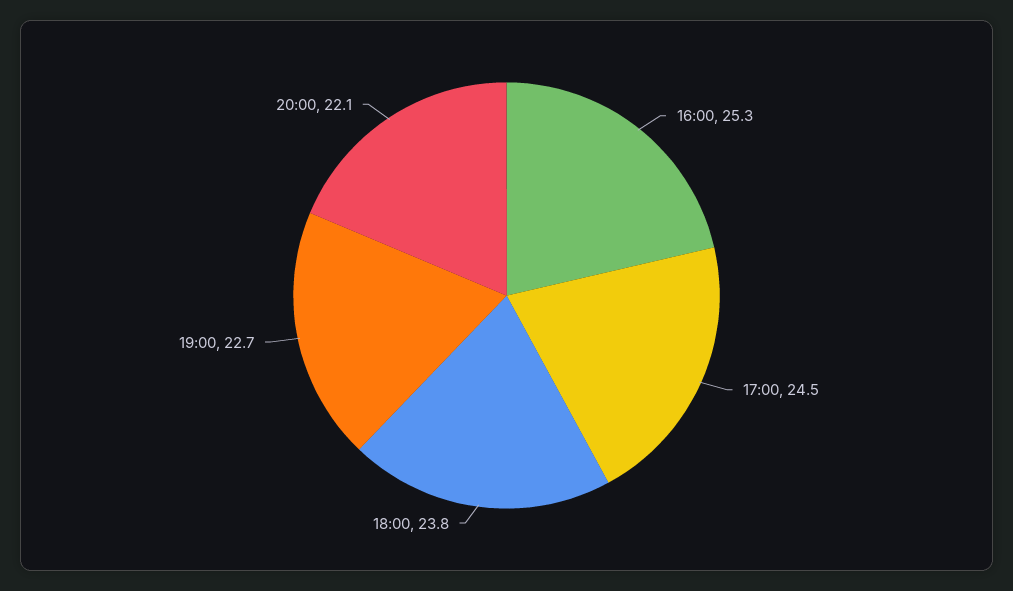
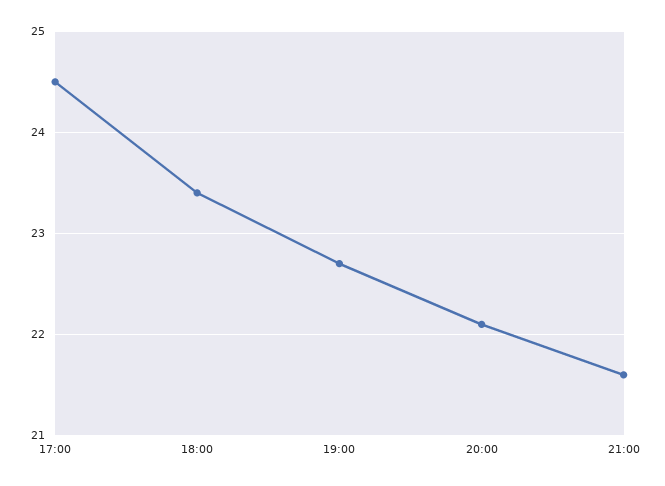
16:00: 25.3 -> none
18:00: 23.8 -> 23.4
21:00: none -> 21.6

